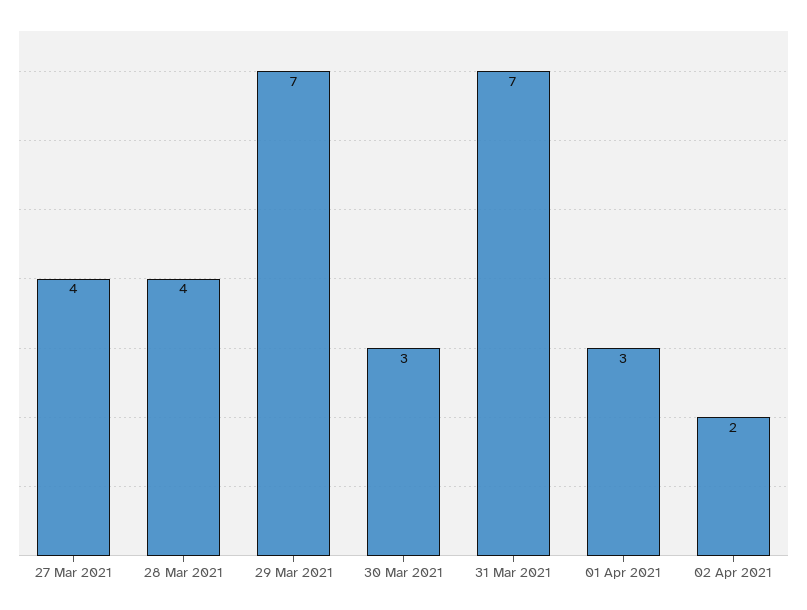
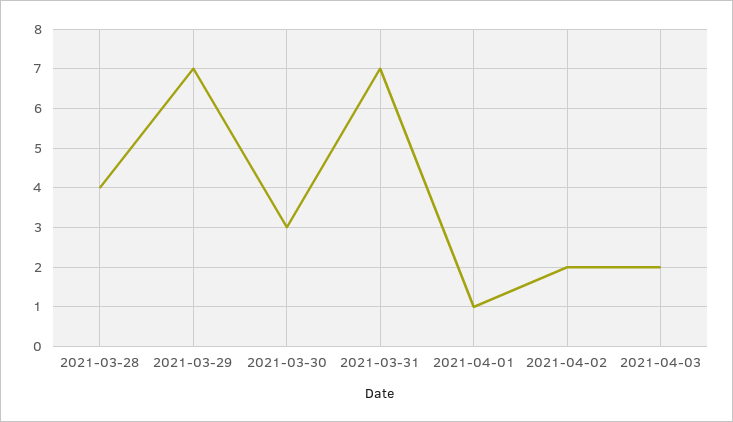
27 Mar 2021: 4 -> none
01 Apr 2021: 3 -> 1
2021-04-03: none -> 2

